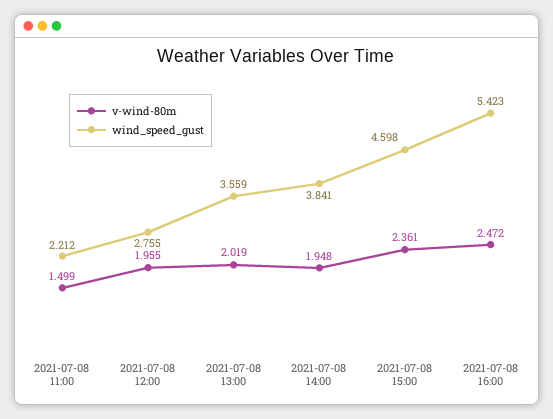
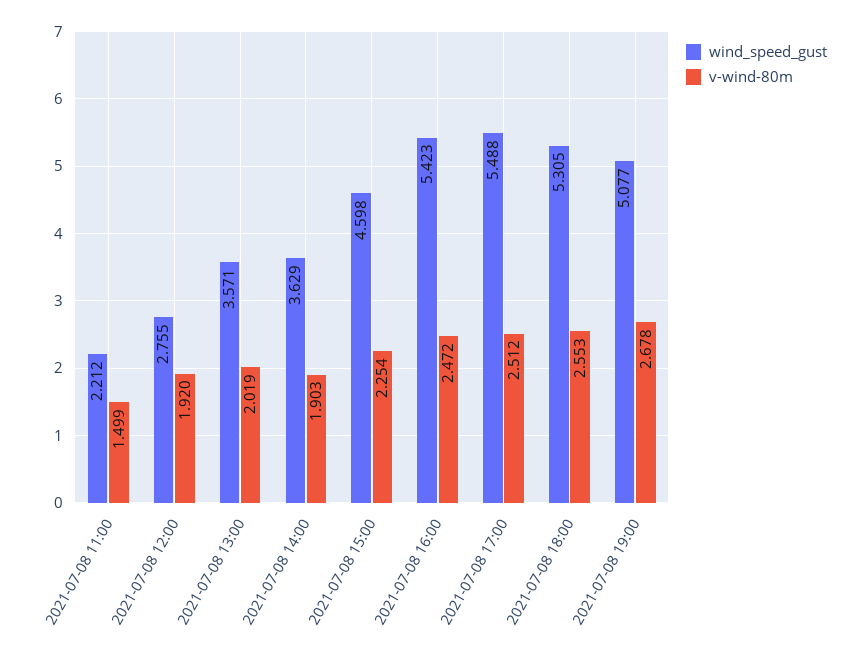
v-wind-80m, 2021-07-08 12:00: 1.955 -> 1.92
wind_speed_gust, 2021-07-08 13:00: 3.559 -> 3.571
v-wind-80m, 2021-07-08 14:00: 1.948 -> 1.903
wind_speed_gust, 2021-07-08 14:00: 3.841 -> 3.629
v-wind-80m, 2021-07-08 15:00: 2.361 -> 2.254
wind_speed_gust, 2021-07-08 17:00: none -> 5.488
v-wind-80m, 2021-07-08 17:00: none -> 2.512
wind_speed_gust, 2021-07-08 18:00: none -> 5.305
v-wind-80m, 2021-07-08 18:00: none -> 2.553
wind_speed_gust, 2021-07-08 19:00: none -> 5.077
v-wind-80m, 2021-07-08 19:00: none -> 2.678

